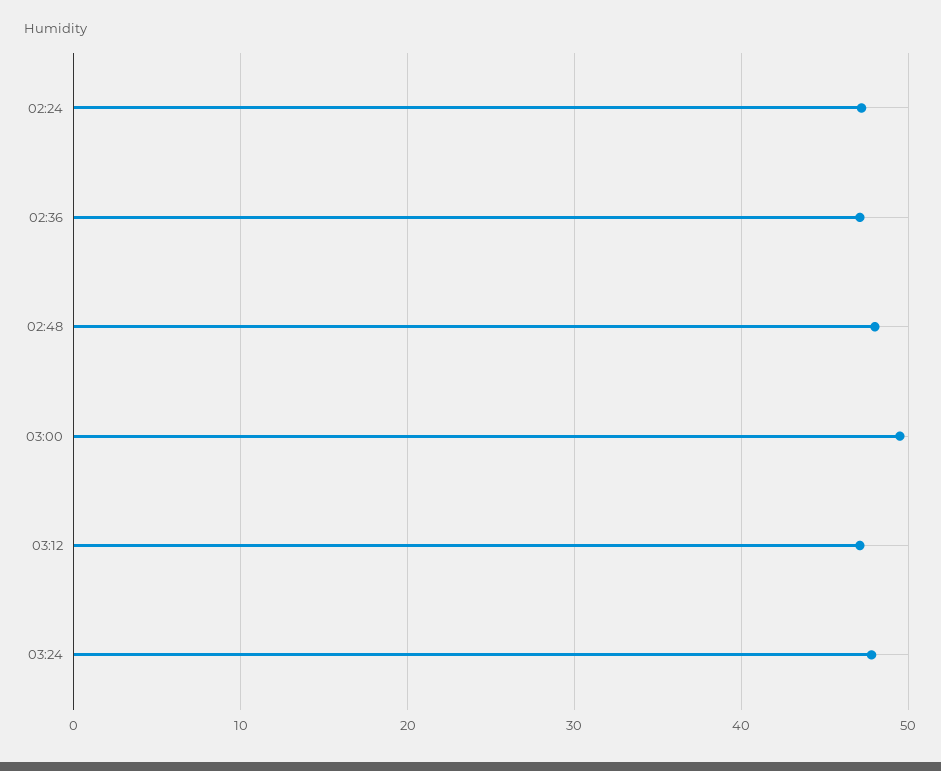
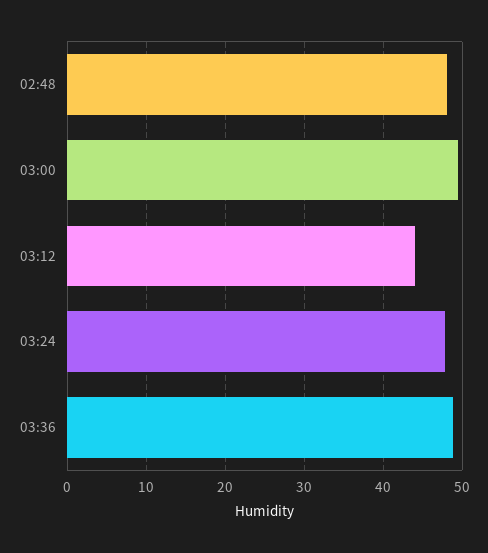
02:24: 47 -> none
02:36: 47 -> none
03:12: 47 -> 44
03:36: none -> 49

